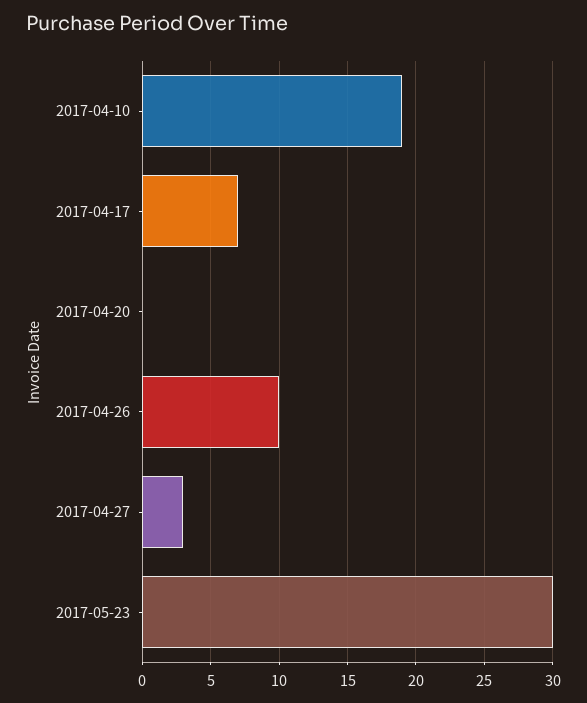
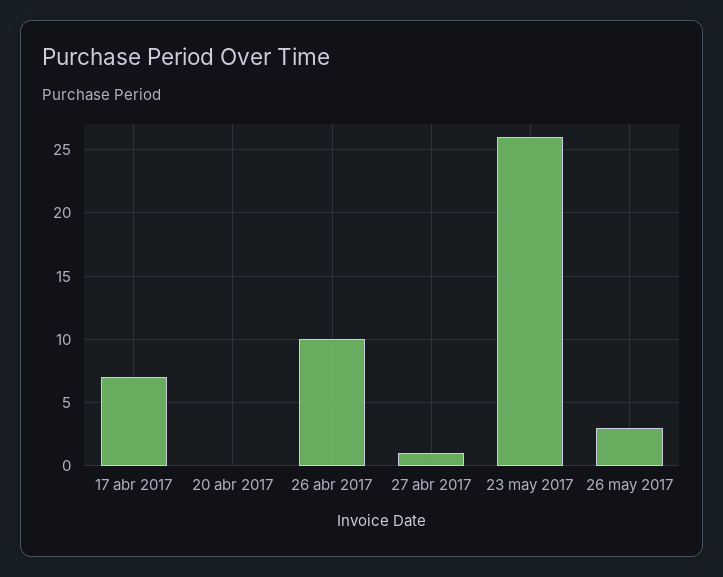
2017-04-10: 19 -> none
2017-04-27: 3 -> 1
2017-05-23: 30 -> 26
26 may 2017: none -> 3

